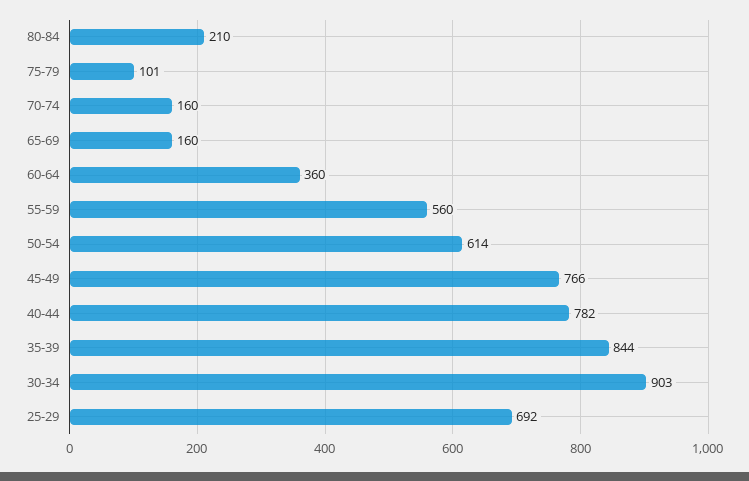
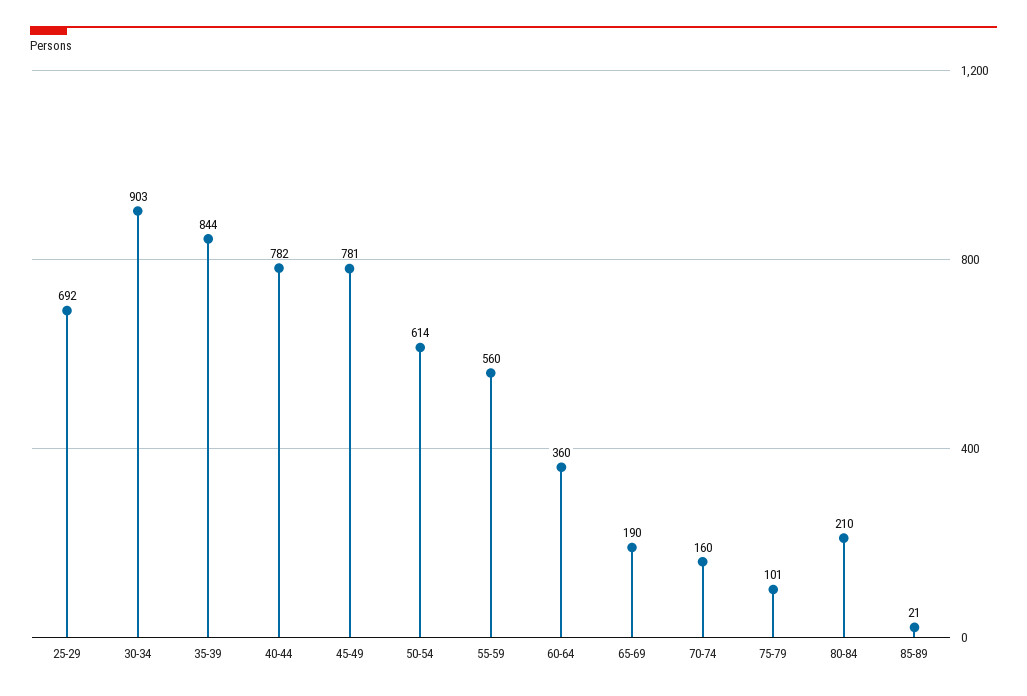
65-69: 160 -> 190
45-49: 766 -> 781
85-89: none -> 21

